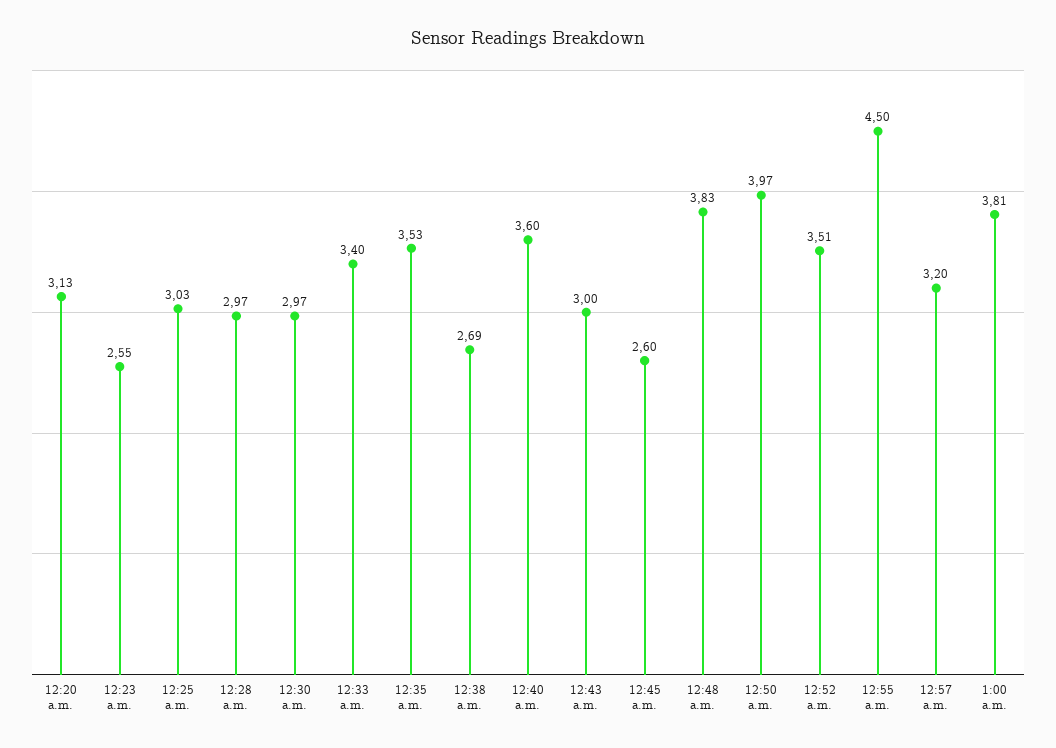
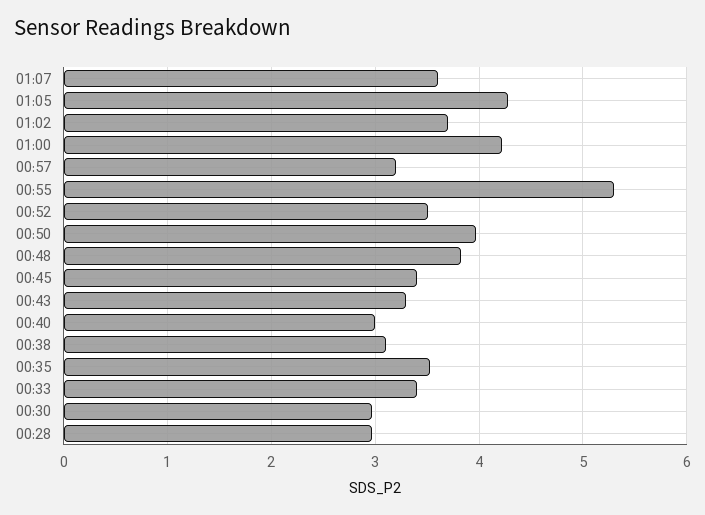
12:20 a.m.: 3.13 -> none
12:23 a.m.: 2.55 -> none
12:25 a.m.: 3.03 -> none
12:38 a.m.: 2.69 -> 3.1
12:40 a.m.: 3.6 -> 3
12:43 a.m.: 3 -> 3.3
12:45 a.m.: 2.6 -> 3.4
12:55 a.m.: 4.5 -> 5.3
1:00 a.m.: 3.81 -> 4.2
01:07: none -> 3.6
01:05: none -> 4.3
01:02: none -> 3.7

